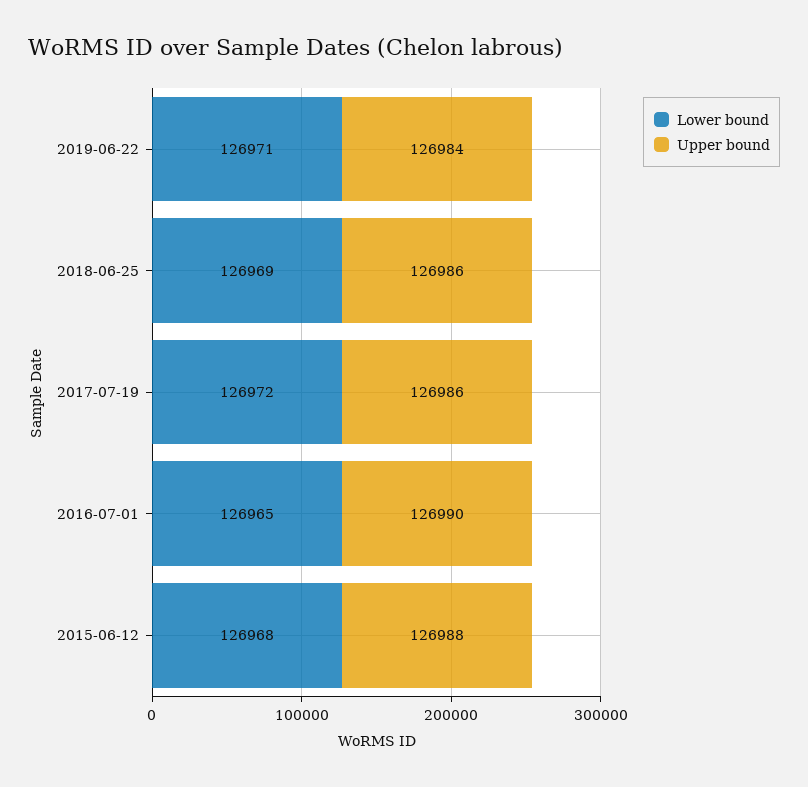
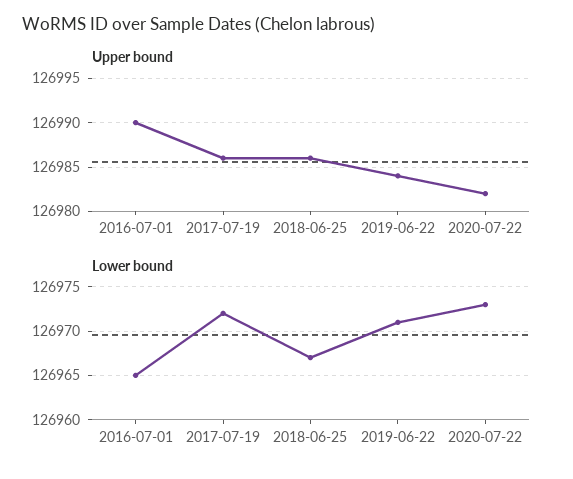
Lower bound, 2018-06-25: 126969 -> 126967
Lower bound, 2015-06-12: 126968 -> none
Upper bound, 2015-06-12: 126988 -> none
Upper bound, 2020-07-22: none -> 126982
Lower bound, 2020-07-22: none -> 126973

